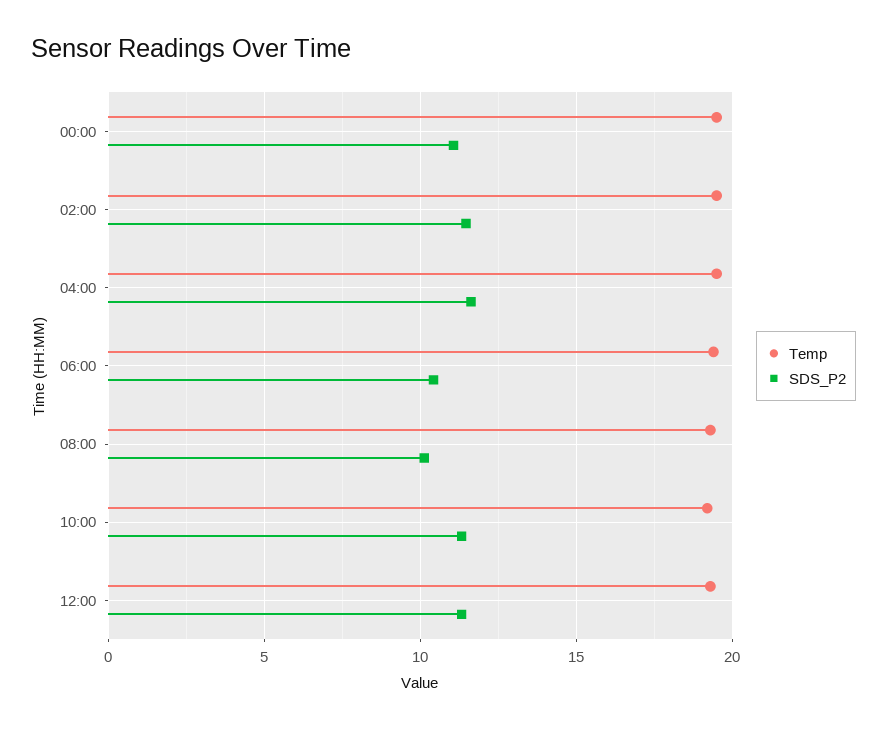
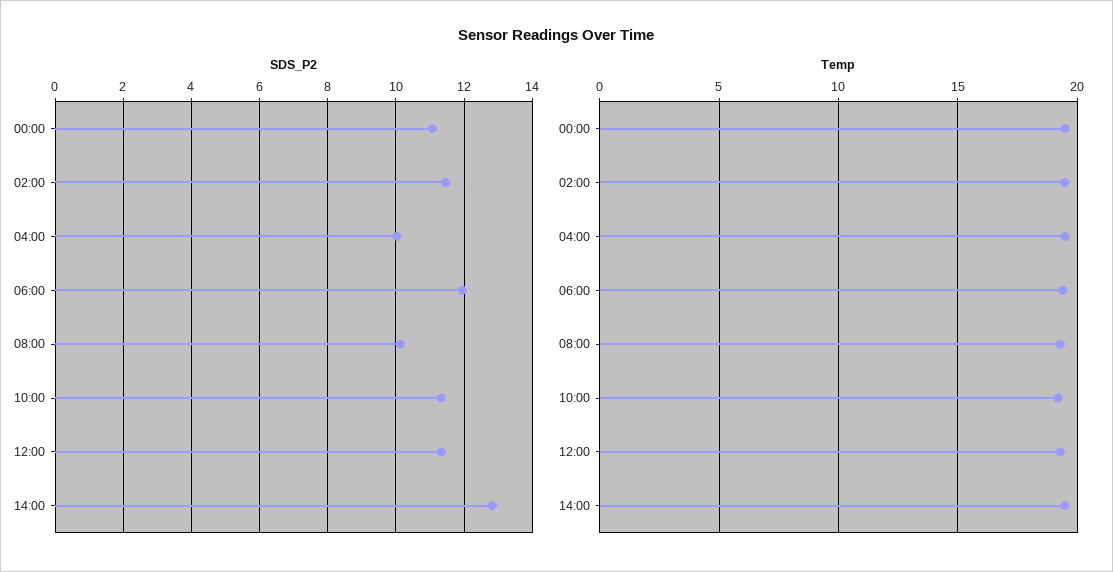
SDS_P2, 04:00: 11.5 -> 10
SDS_P2, 06:00: 10.5 -> 12
SDS_P2, 14:00: none -> 12.8
Temp, 14:00: none -> 19.5

